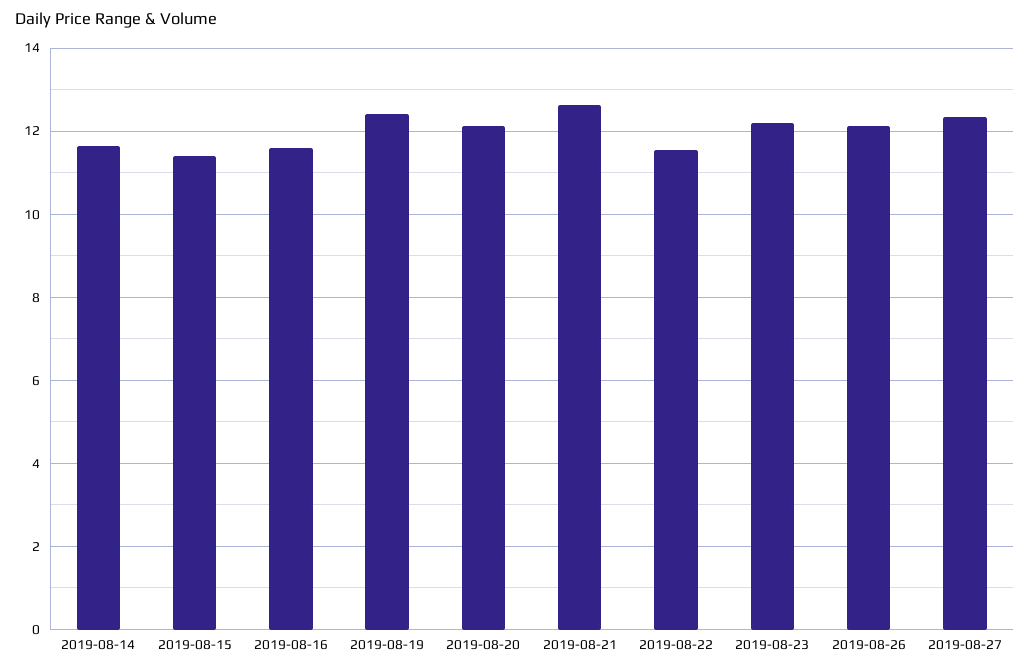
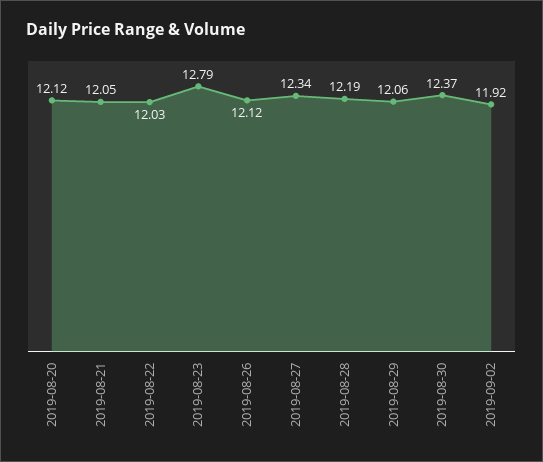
2019-08-14: 11.6 -> none
2019-08-15: 11.4 -> none
2019-08-16: 11.6 -> none
2019-08-19: 12.4 -> none
2019-08-21: 12.6 -> 12.05
2019-08-22: 11.6 -> 12.03
2019-08-23: 12.2 -> 12.79
2019-08-28: none -> 12.19
2019-08-29: none -> 12.06
2019-08-30: none -> 12.37
2019-09-02: none -> 11.92

